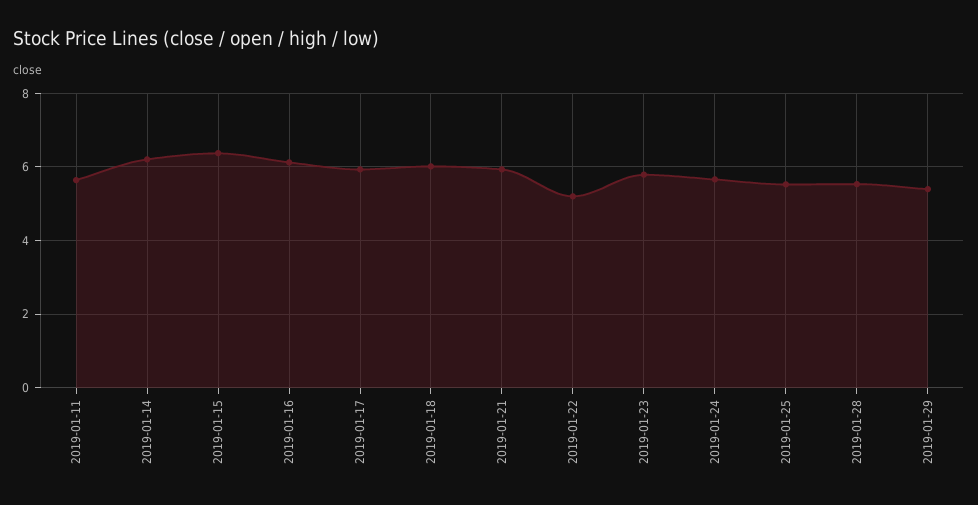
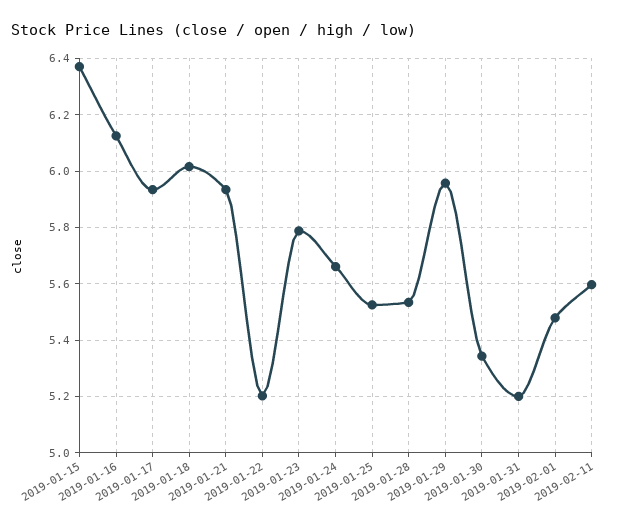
2019-01-11: 5.6 -> none
2019-01-14: 6.2 -> none
2019-01-29: 5.4 -> 5.95
2019-01-30: none -> 5.35
2019-01-31: none -> 5.2
2019-02-01: none -> 5.475
2019-02-11: none -> 5.6

